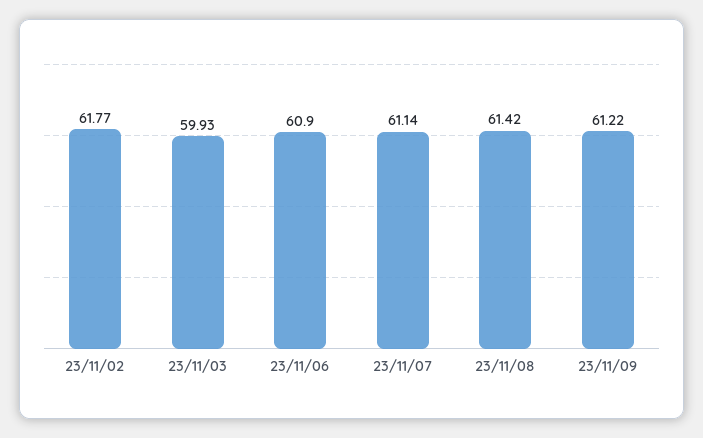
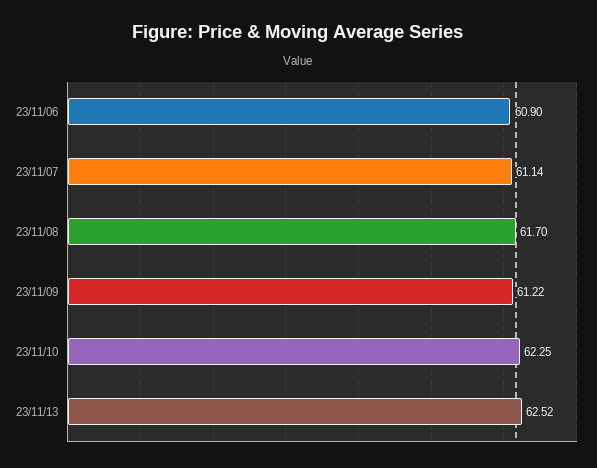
23/11/02: 61.77 -> none
23/11/03: 59.93 -> none
23/11/08: 61.42 -> 61.7
23/11/10: none -> 62.25
23/11/13: none -> 62.52

